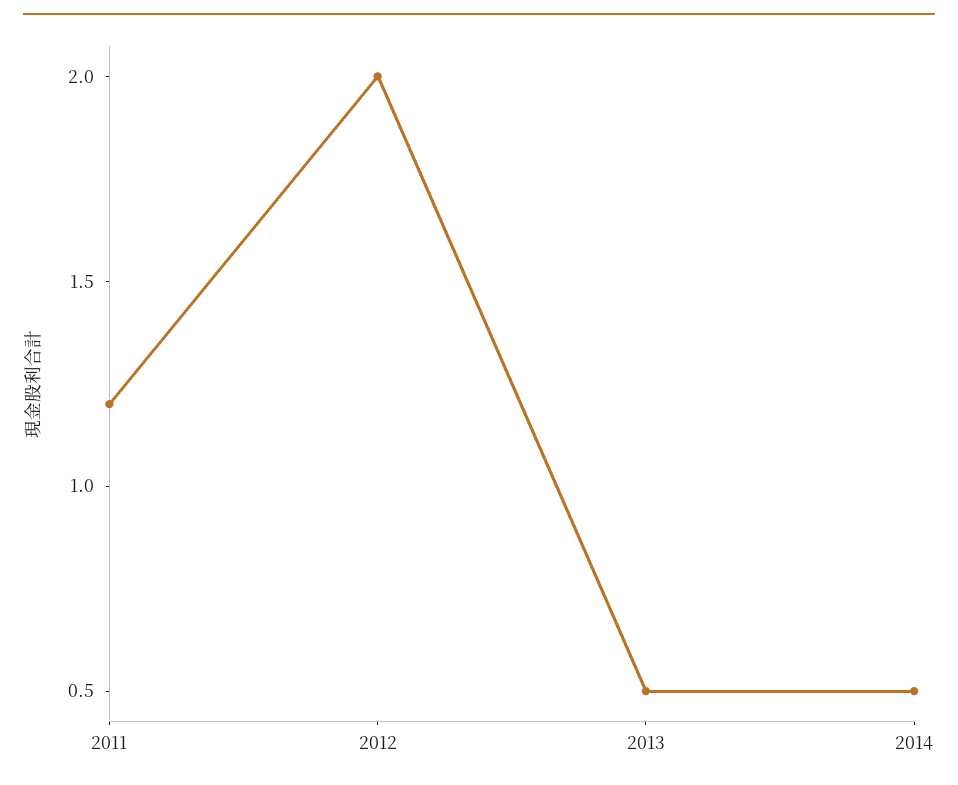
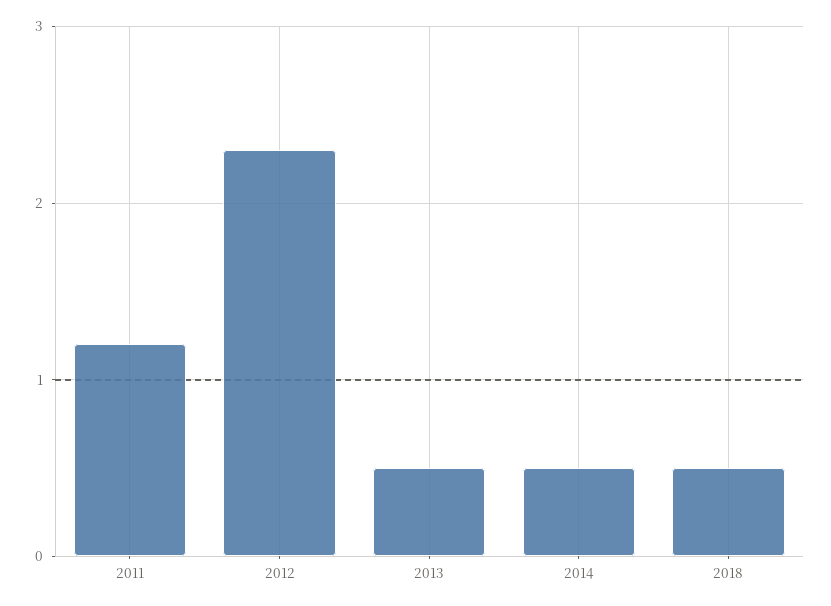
2012: 2 -> 2.3
2018: none -> 0.5

